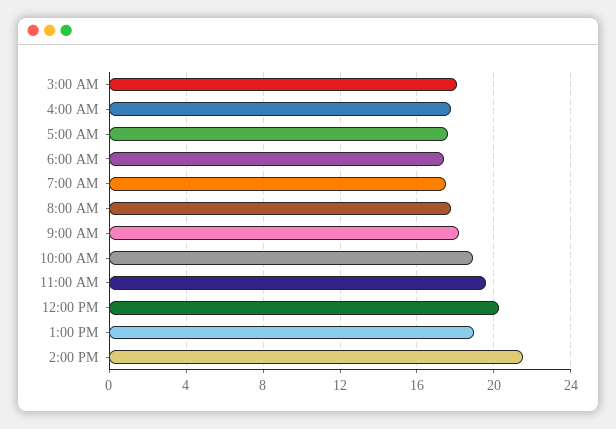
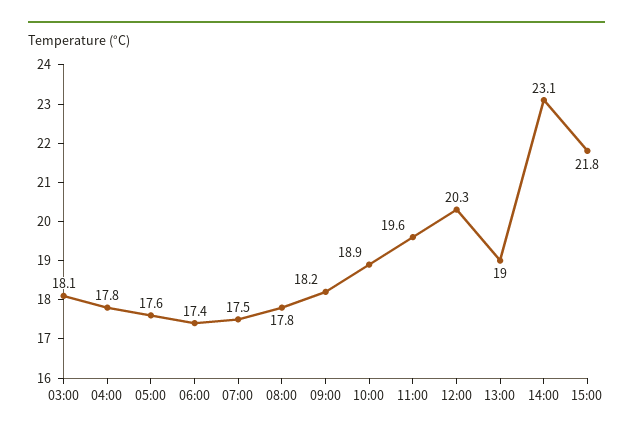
2:00 PM: 21.5 -> 23.1
15:00: none -> 21.8

